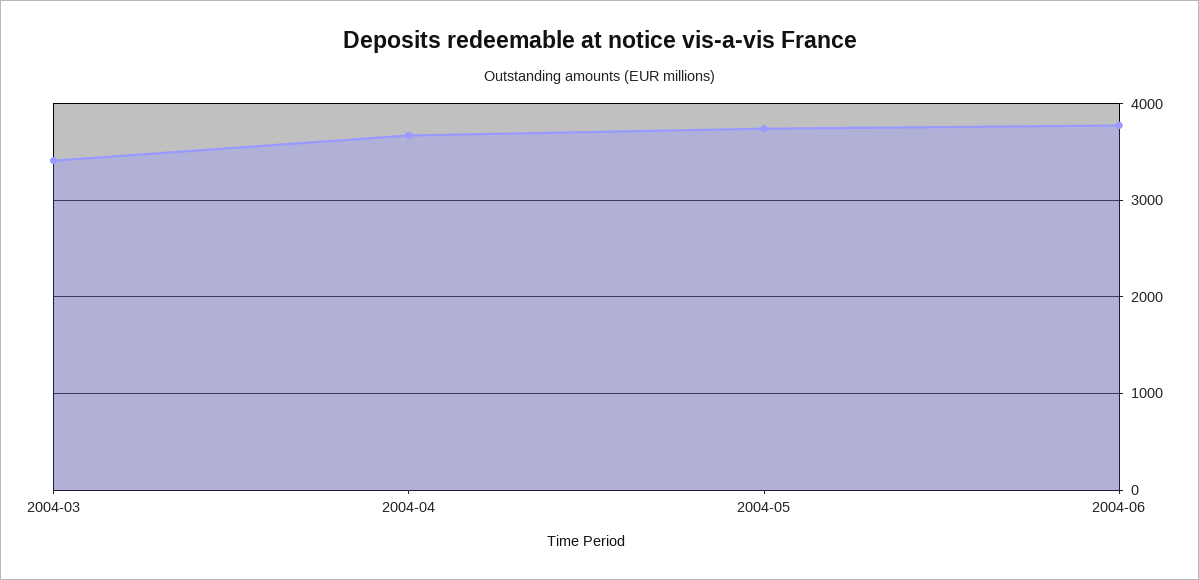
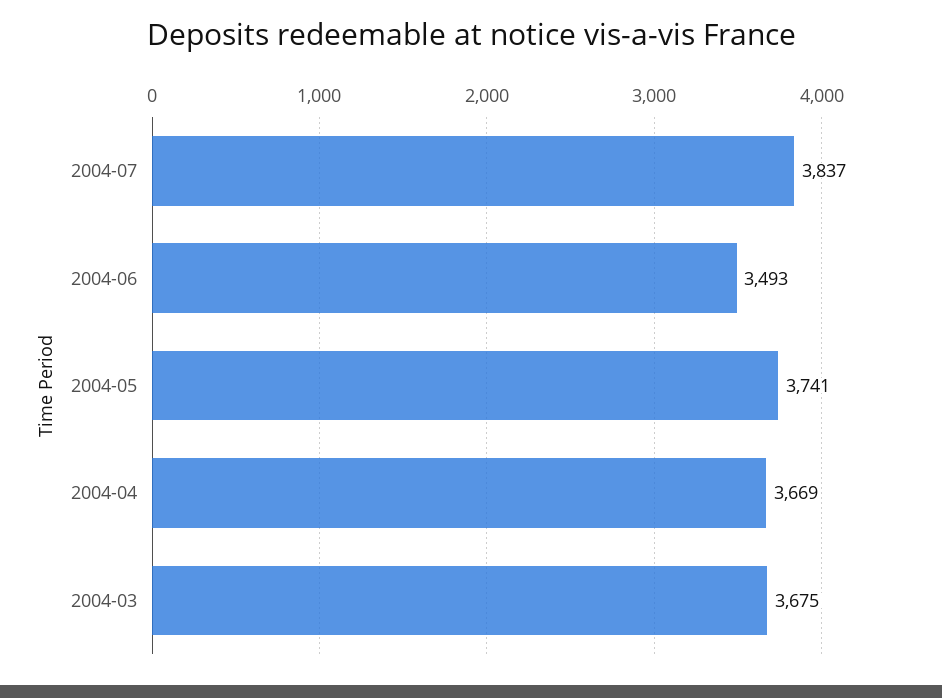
2004-03: 3400 -> 3675
2004-06: 3800 -> 3493
2004-07: none -> 3837

